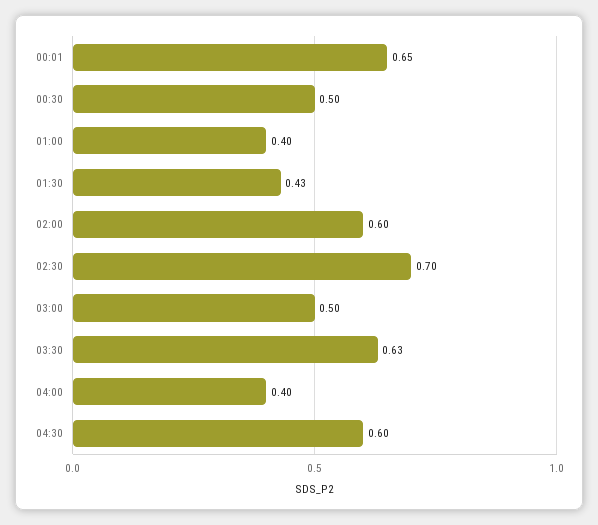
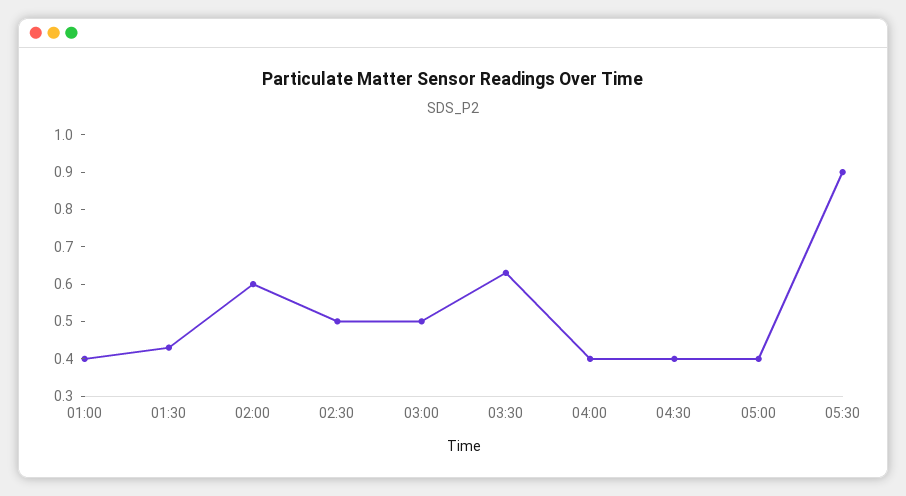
00:01: 0.65 -> none
00:30: 0.5 -> none
02:30: 0.7 -> 0.5
04:30: 0.6 -> 0.4
05:00: none -> 0.4
05:30: none -> 0.9

